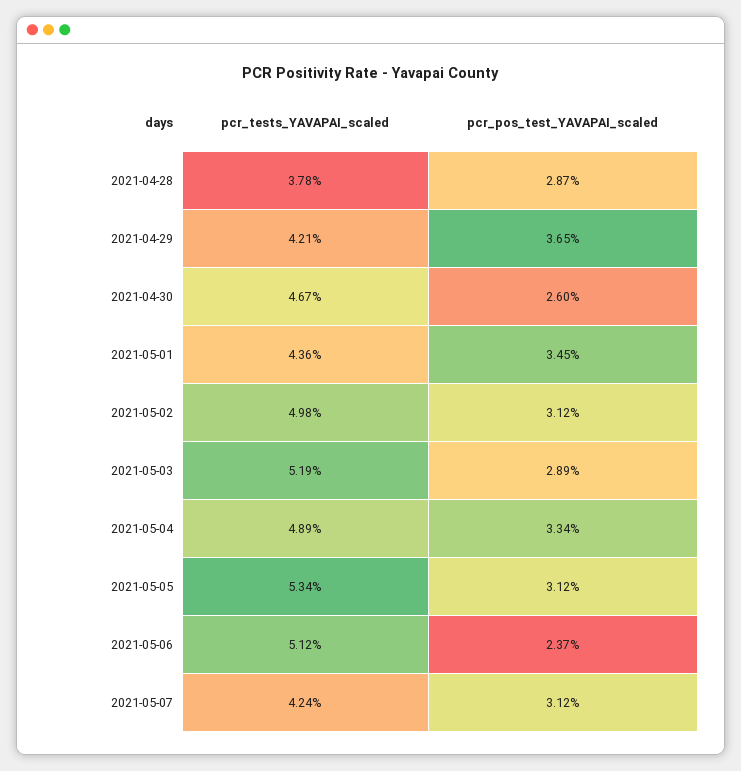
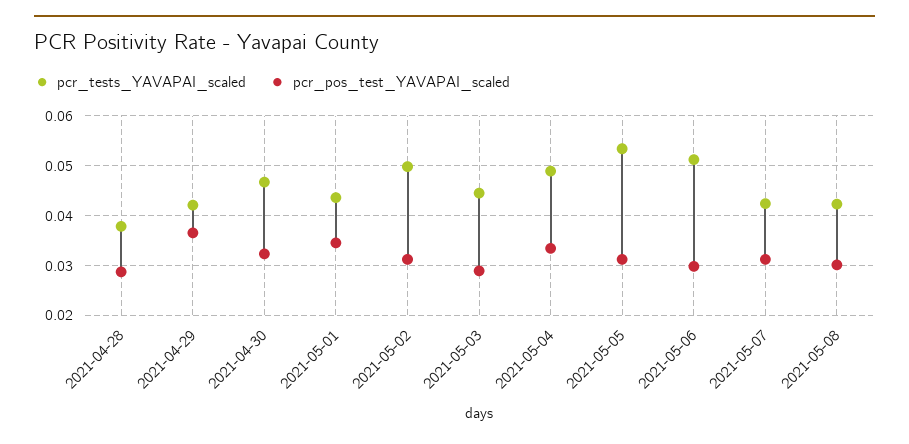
pcr_pos_test_YAVAPAI_scaled, 2021-04-30: 0.026 -> 0.032
pcr_tests_YAVAPAI_scaled, 2021-05-03: 0.0519 -> 0.044
pcr_pos_test_YAVAPAI_scaled, 2021-05-06: 0.0237 -> 0.03
pcr_tests_YAVAPAI_scaled, 2021-05-08: none -> 0.042
pcr_pos_test_YAVAPAI_scaled, 2021-05-08: none -> 0.03

